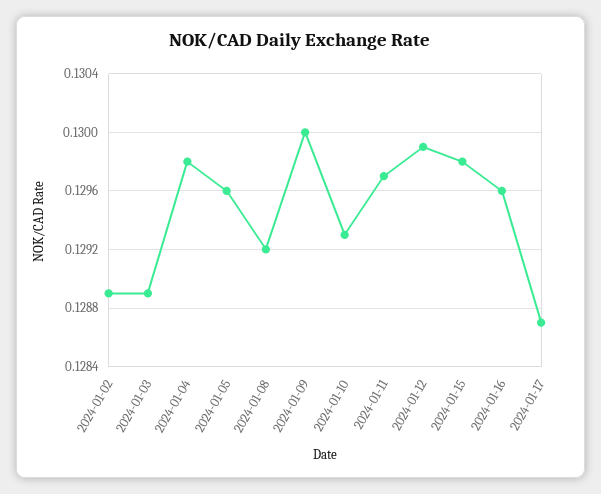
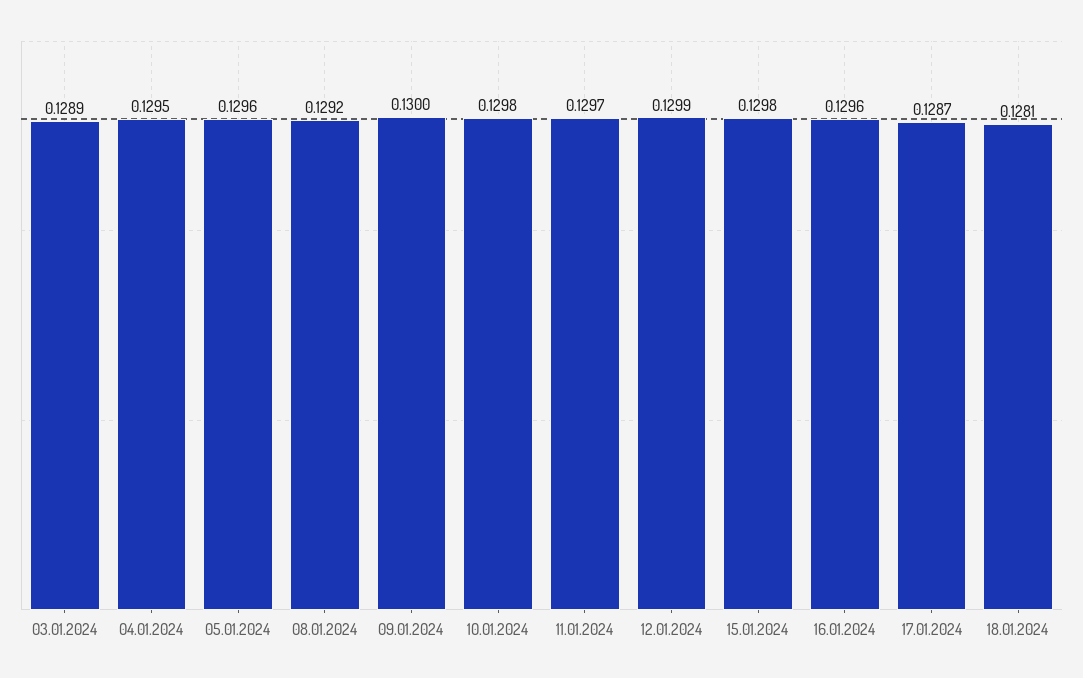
2024-01-02: 0.1289 -> none
2024-01-04: 0.1298 -> 0.1295
2024-01-10: 0.1293 -> 0.1298
18.01.2024: none -> 0.1281

